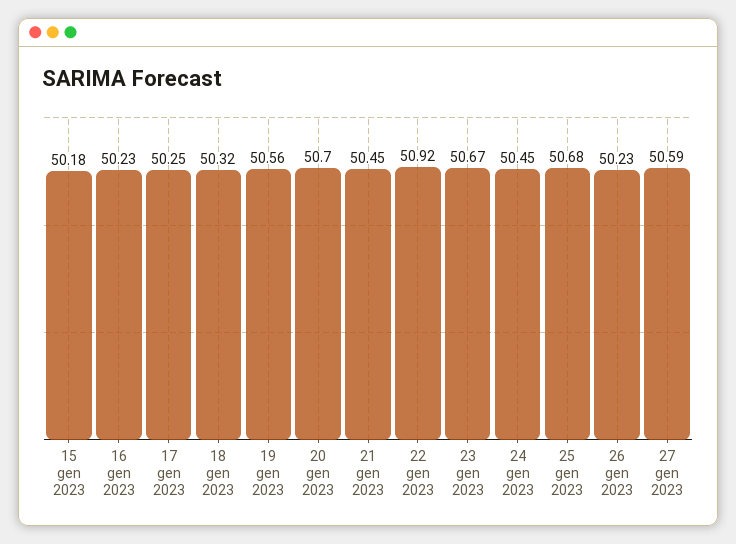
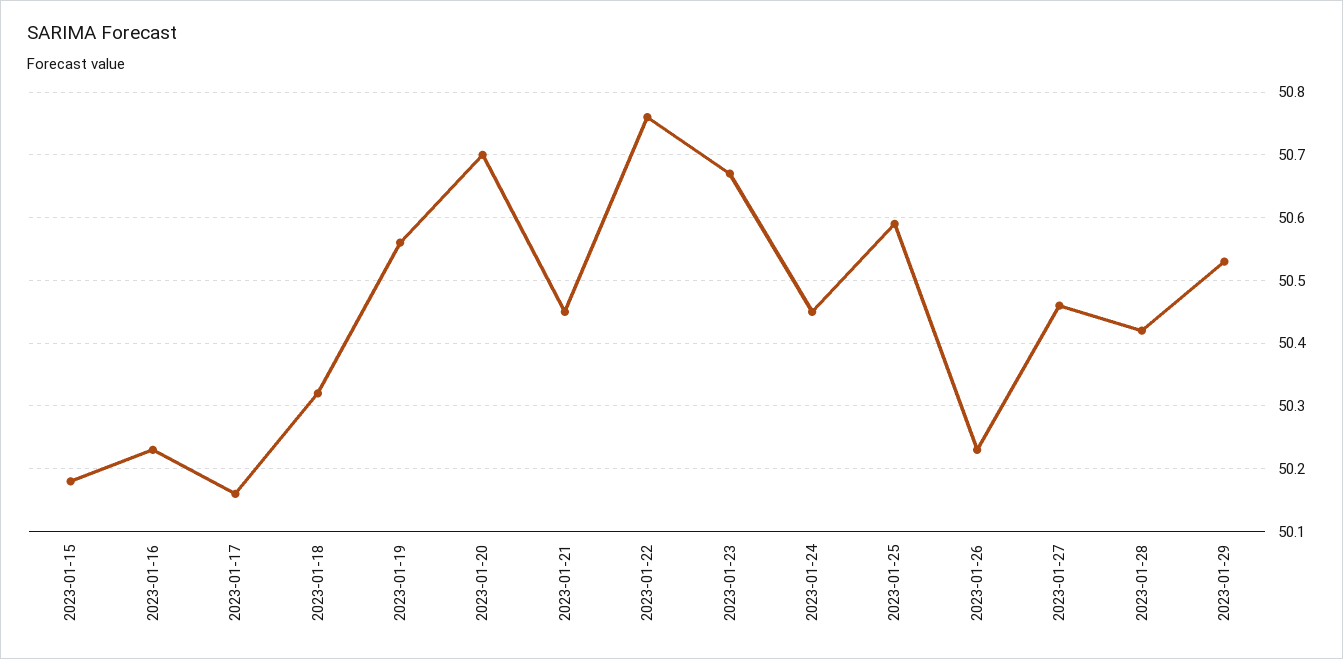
17 gen 2023: 50.25 -> 50.16
22 gen 2023: 50.92 -> 50.76
25 gen 2023: 50.68 -> 50.59
27 gen 2023: 50.59 -> 50.46
2023-01-28: none -> 50.42
2023-01-29: none -> 50.53

